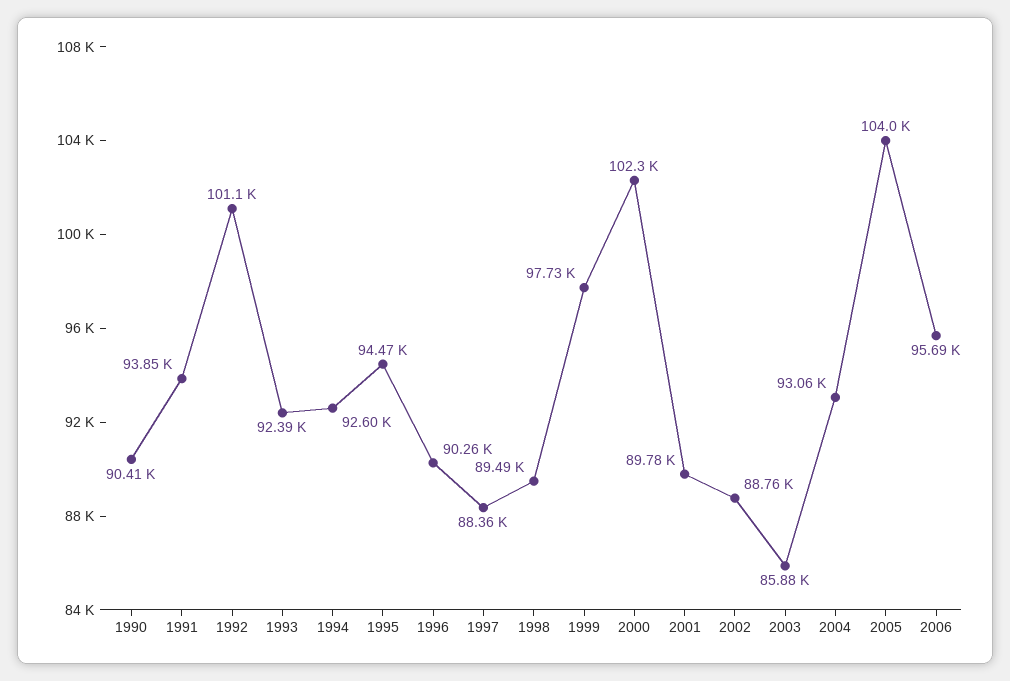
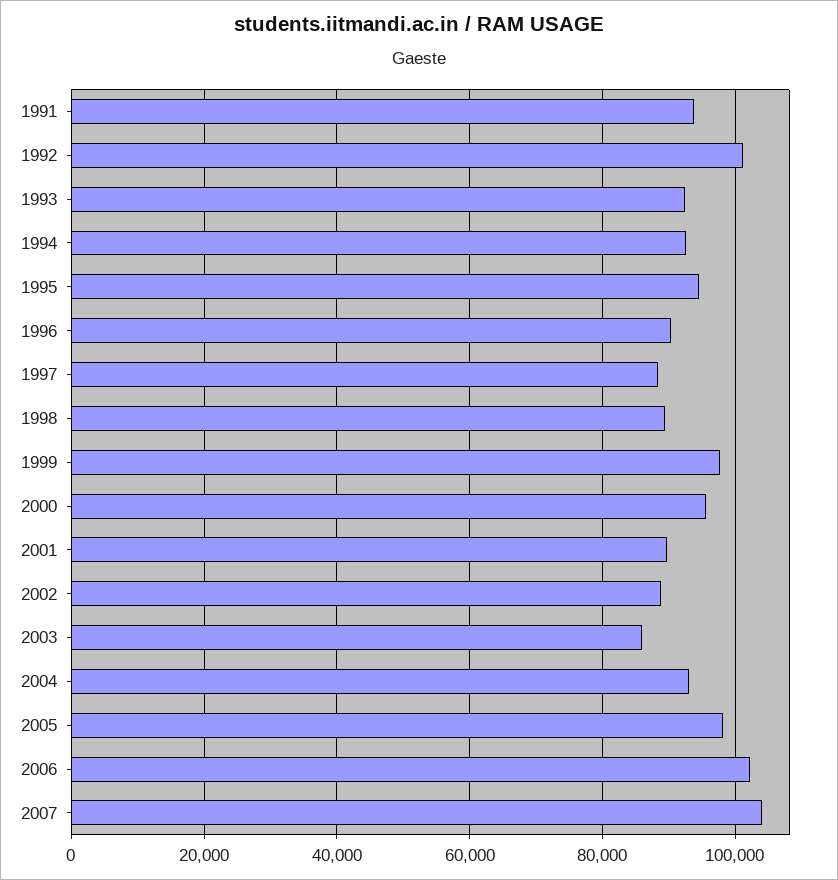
1990: 90410 -> none
2000: 102300 -> 96000
2005: 104000 -> 98000
2006: 95690 -> 102000
2007: none -> 104000

